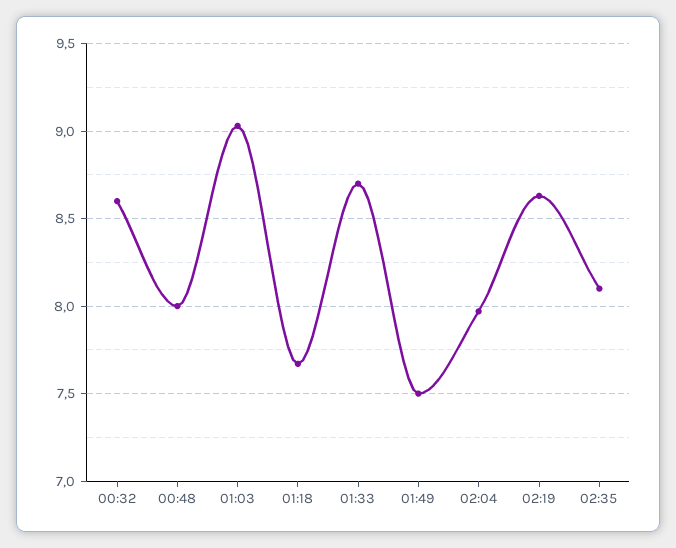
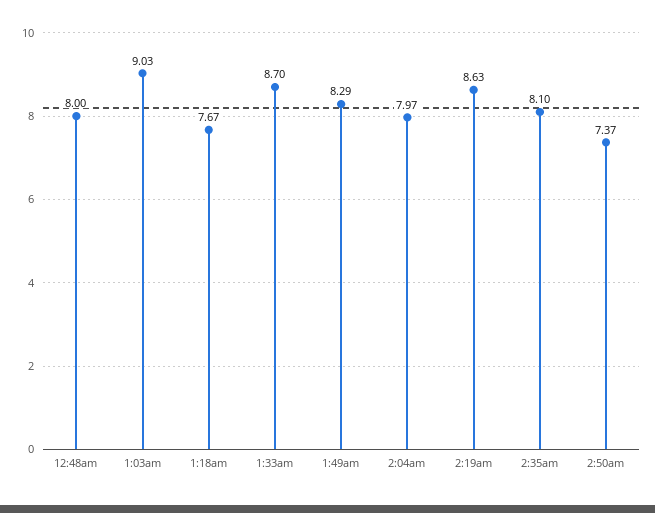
00:32: 8.6 -> none
01:49: 7.5 -> 8.29
2:50am: none -> 7.37

